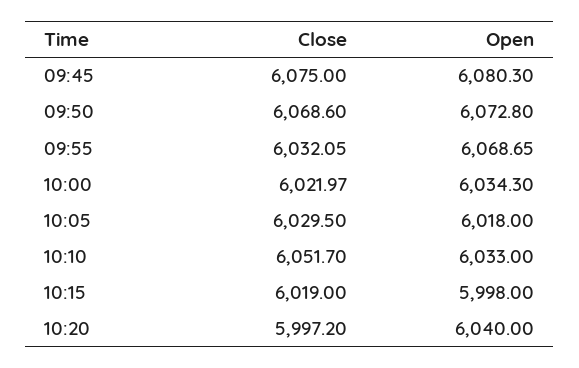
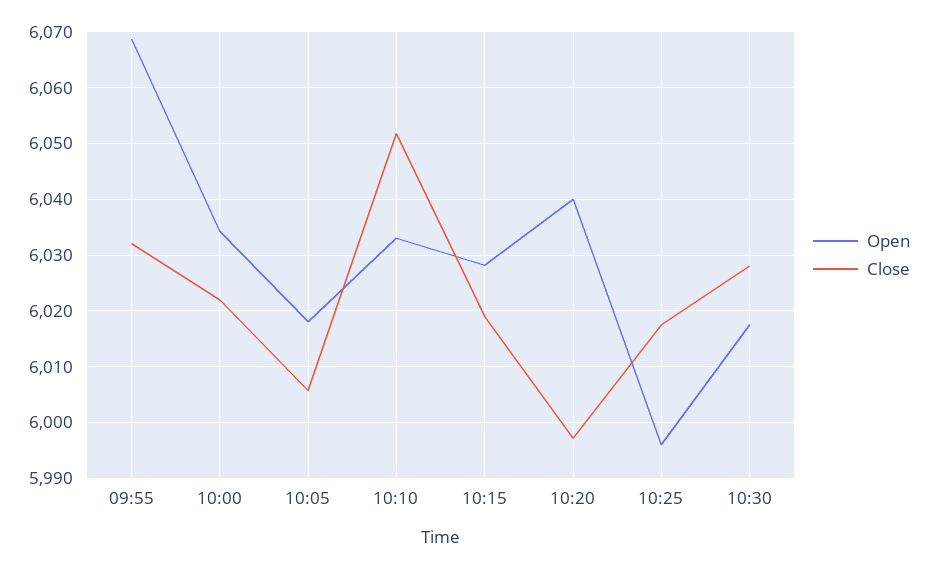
Close, 09:45: 6075 -> none
Open, 09:45: 6080.3 -> none
Close, 09:50: 6068.6 -> none
Open, 09:50: 6072.8 -> none
Close, 10:05: 6029.5 -> 6006
Open, 10:15: 5998 -> 6028
Open, 10:25: none -> 5996
Close, 10:25: none -> 6018
Open, 10:30: none -> 6018
Close, 10:30: none -> 6028

